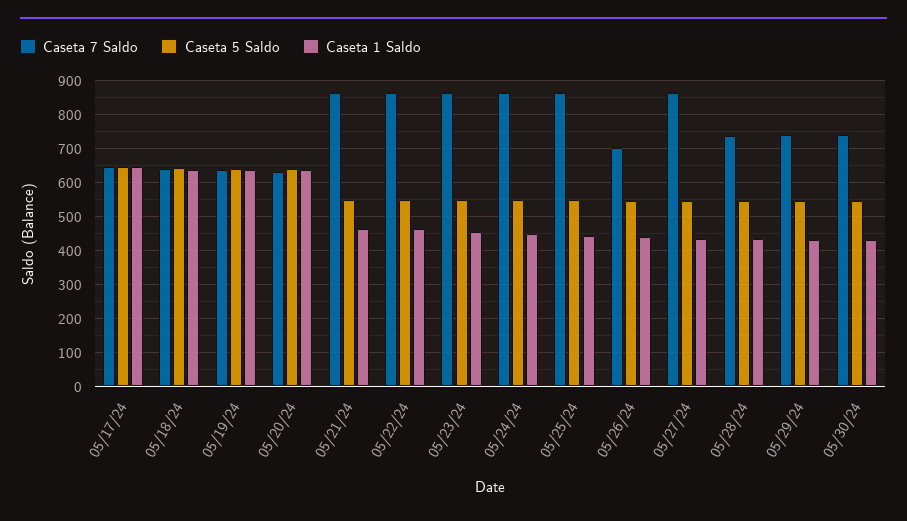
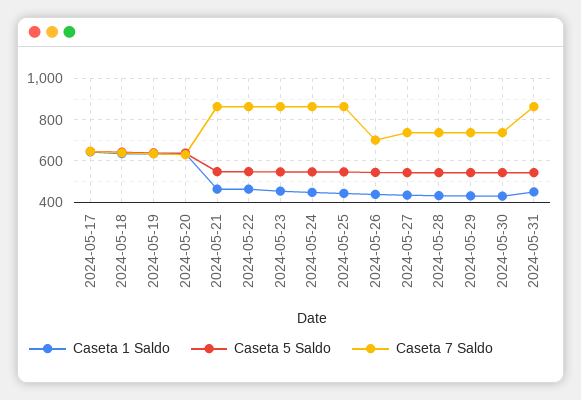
Caseta 7 Saldo, 05/27/24: 860 -> 750
Caseta 1 Saldo, 2024-05-31: none -> 450
Caseta 5 Saldo, 2024-05-31: none -> 550
Caseta 7 Saldo, 2024-05-31: none -> 850

